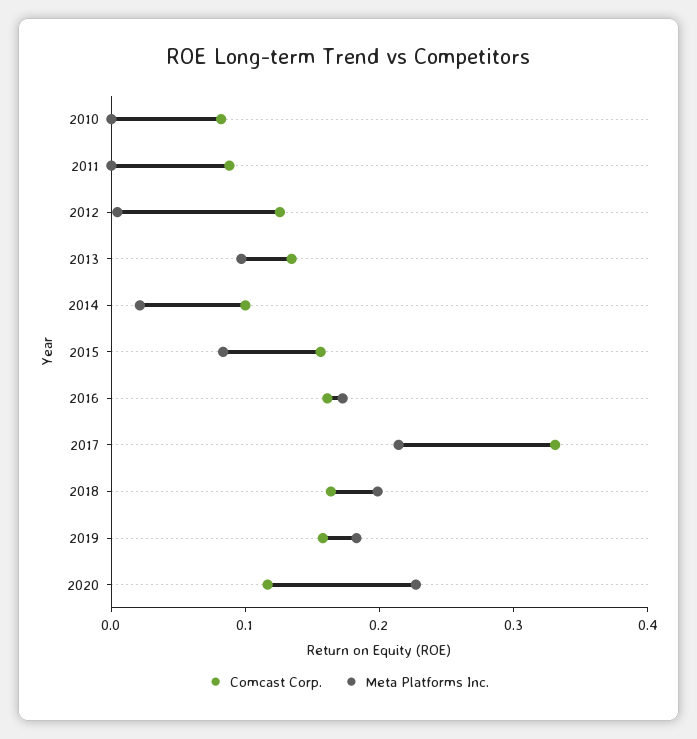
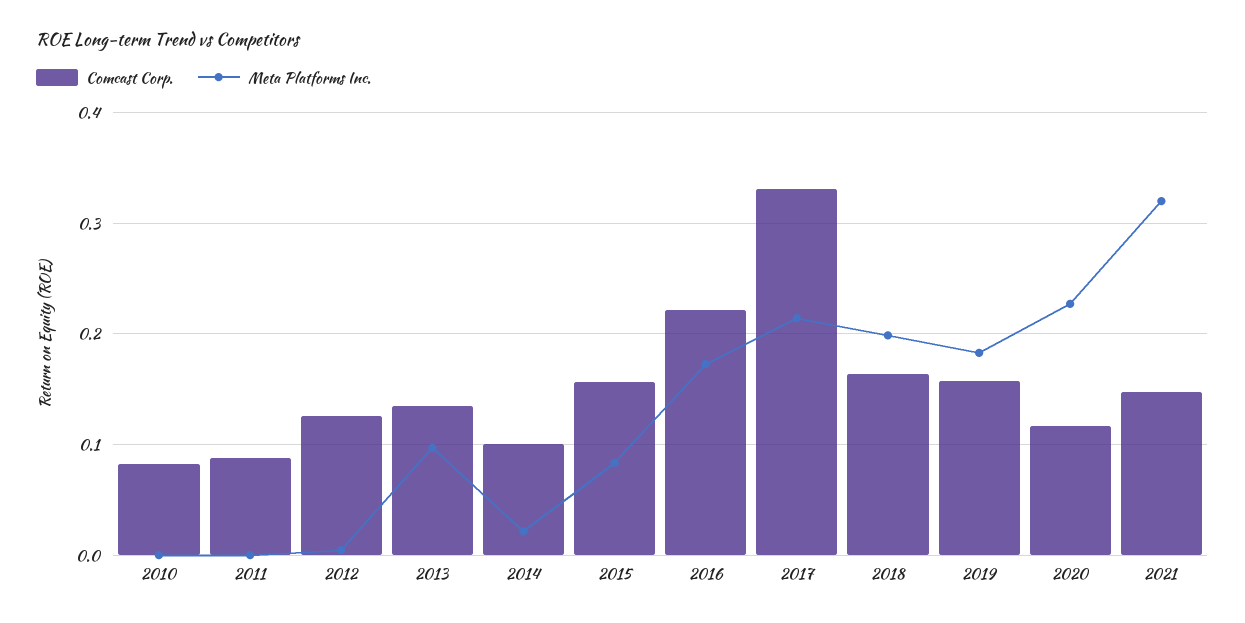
Comcast Corp., 2016: 0.16 -> 0.22
Comcast Corp., 2021: none -> 0.15
Meta Platforms Inc., 2021: none -> 0.32

